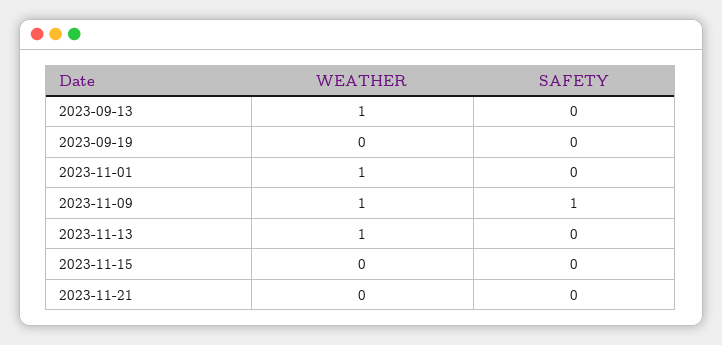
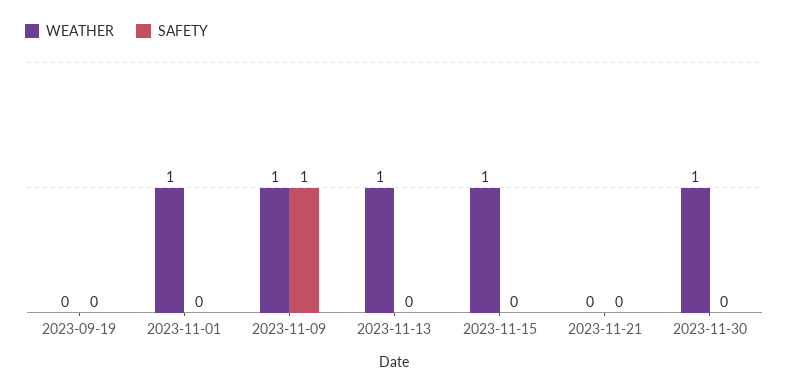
WEATHER, 2023-09-13: 1 -> none
SAFETY, 2023-09-13: 0 -> none
WEATHER, 2023-11-15: 0 -> 1
WEATHER, 2023-11-30: none -> 1
SAFETY, 2023-11-30: none -> 0

